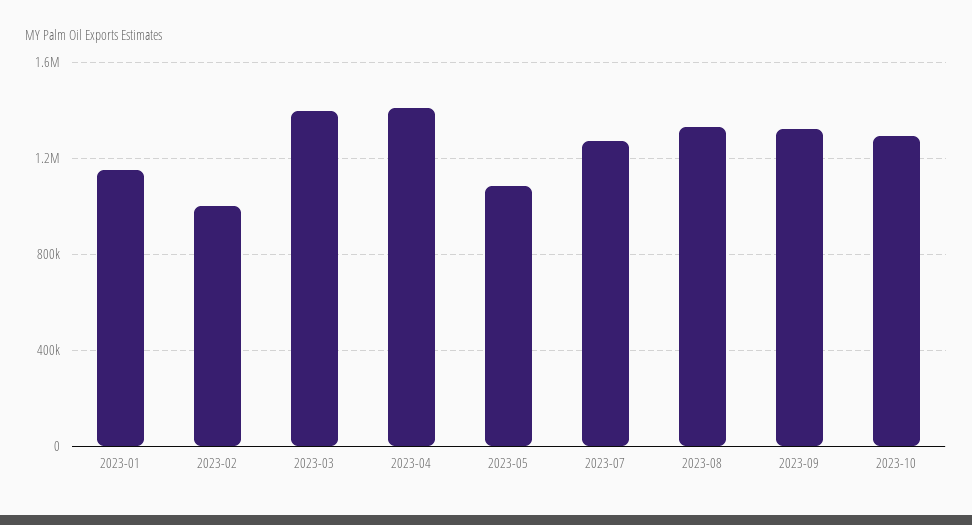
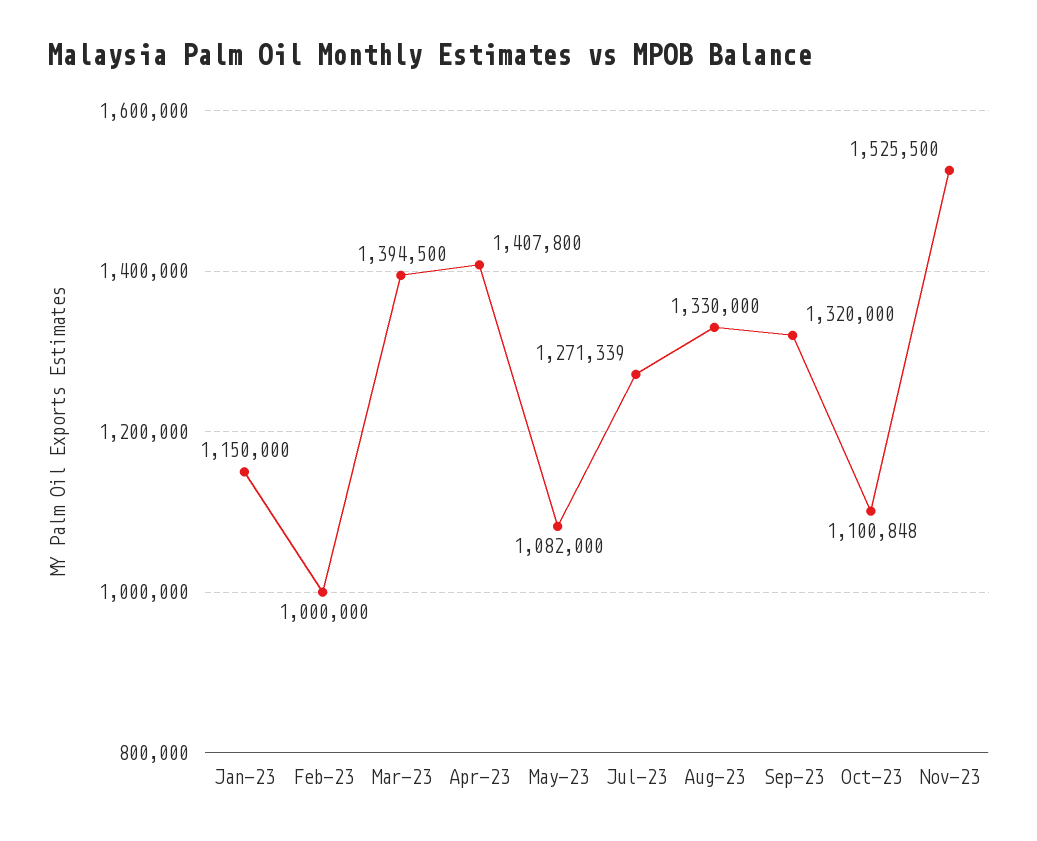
2023-10: 1300000 -> 1100848
Nov-23: none -> 1525500

